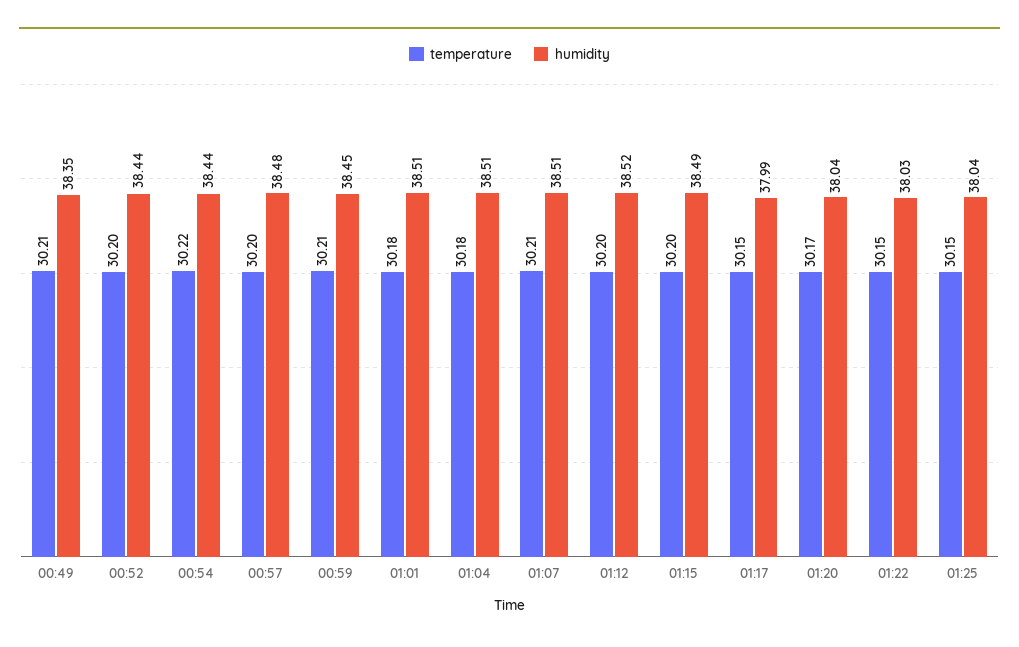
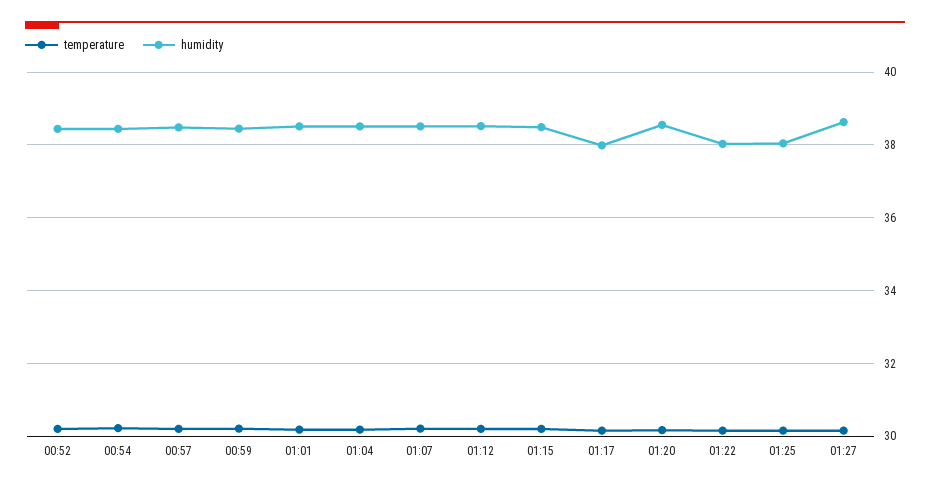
temperature, 00:49: 30.21 -> none
humidity, 00:49: 38.35 -> none
humidity, 01:20: 38.04 -> 38.6
temperature, 01:27: none -> 30.2
humidity, 01:27: none -> 38.6

